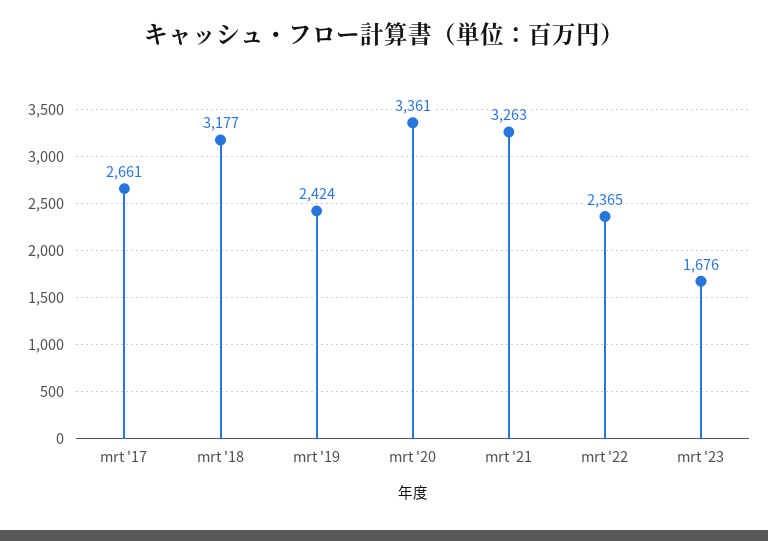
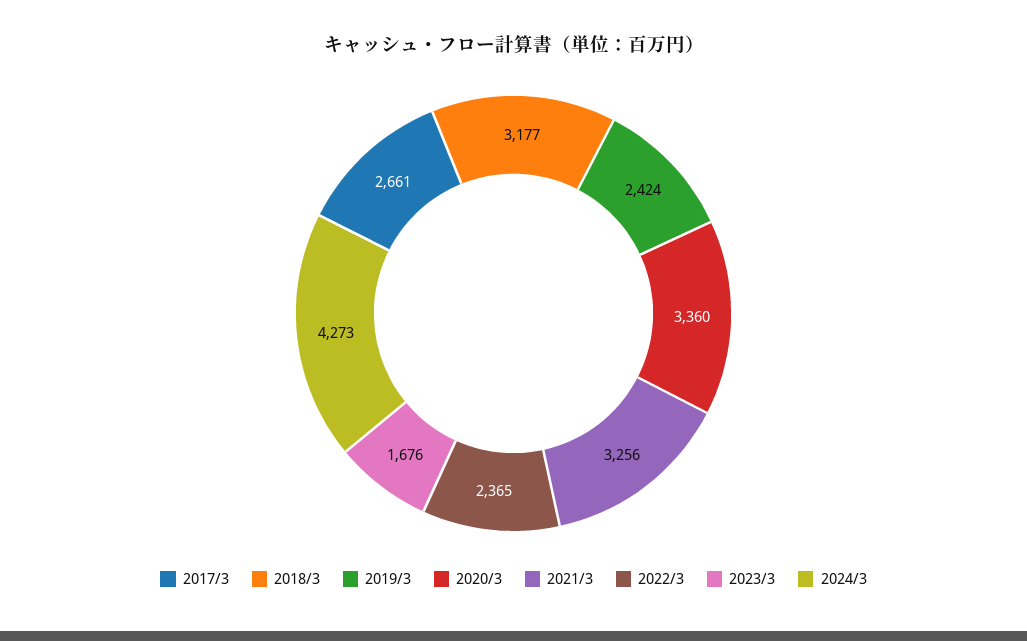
mrt '20: 3361 -> 3360
mrt '21: 3263 -> 3256
2024/3: none -> 4273

